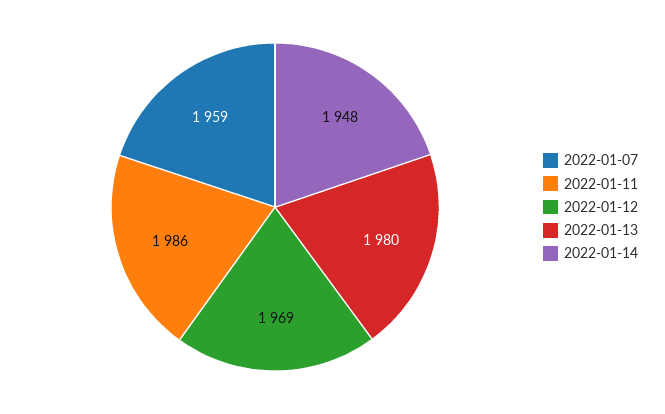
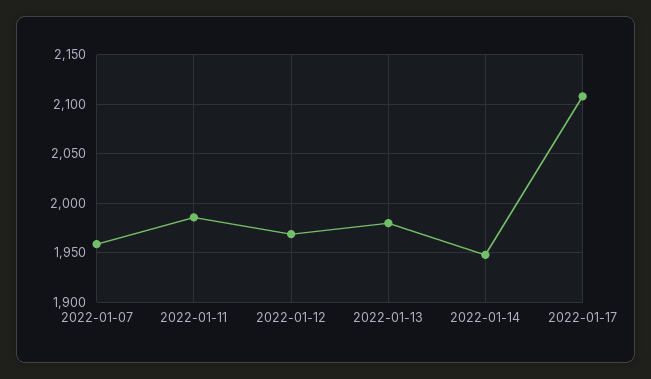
2022-01-17: none -> 2110

